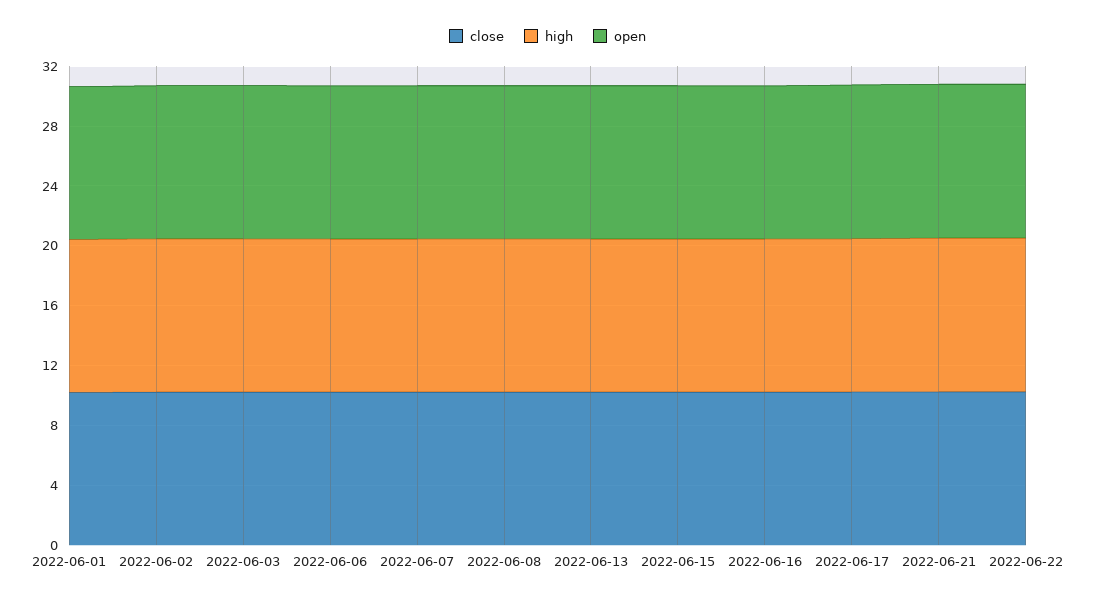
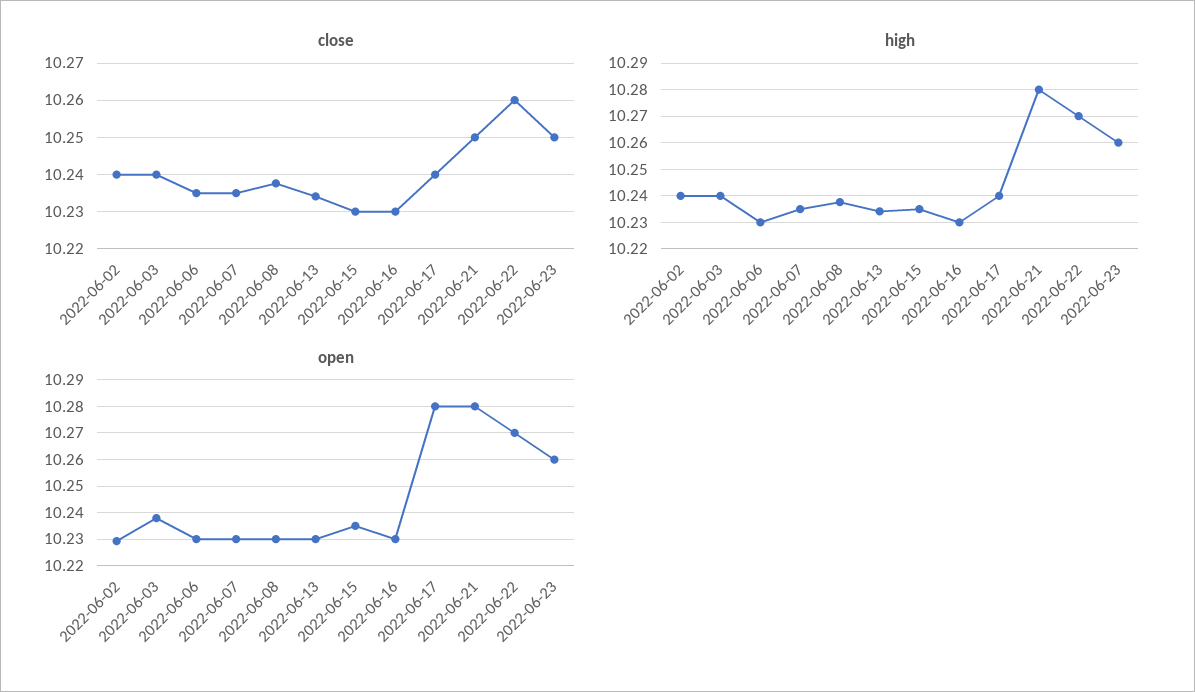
close, 2022-06-01: 10 -> none
high, 2022-06-01: 10 -> none
open, 2022-06-01: 10 -> none
close, 2022-06-23: none -> 10.25
high, 2022-06-23: none -> 10.26
open, 2022-06-23: none -> 10.26

